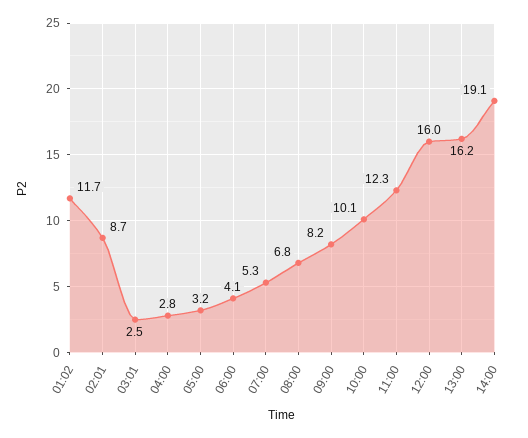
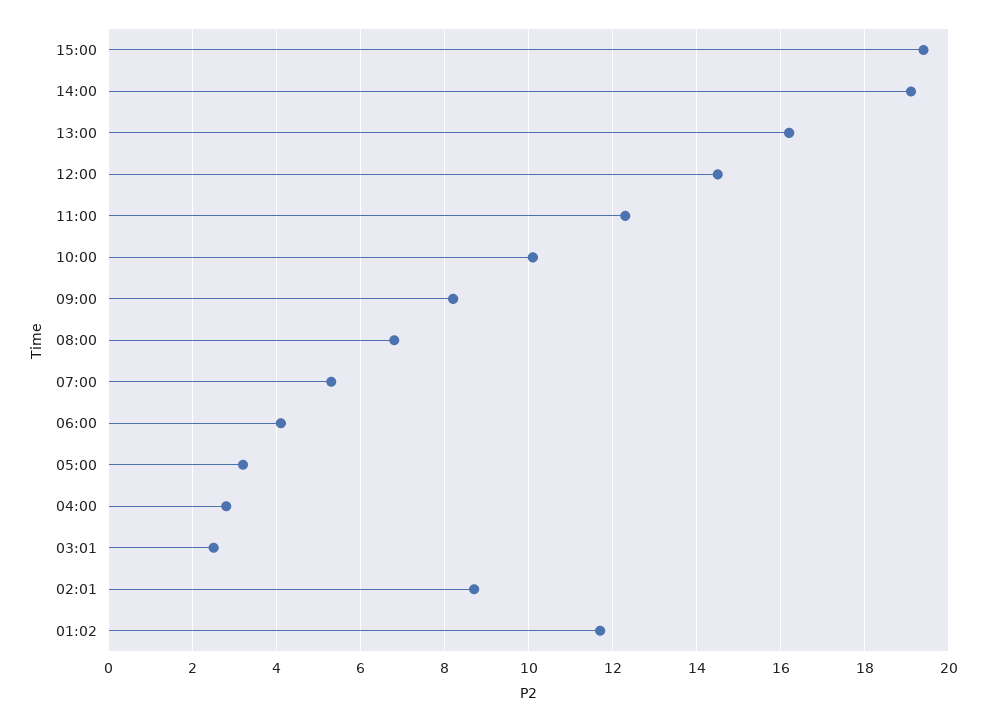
12:00: 16 -> 14.5
15:00: none -> 19.5

